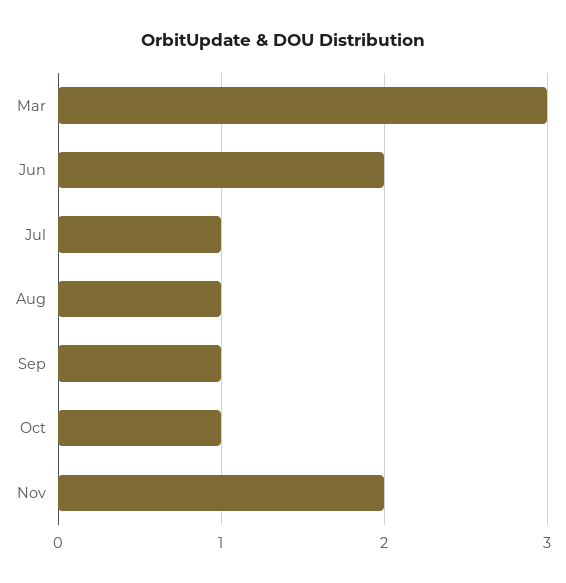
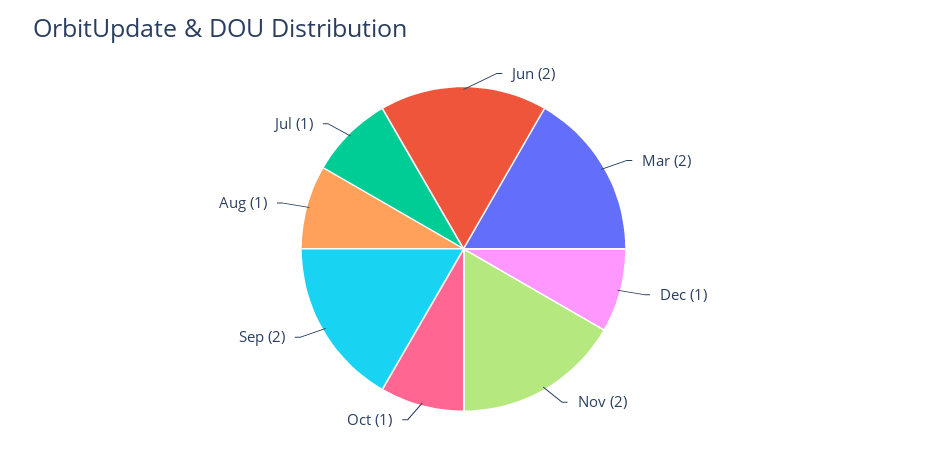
Mar: 3 -> 2
Sep: 1 -> 2
Dec: none -> 1

